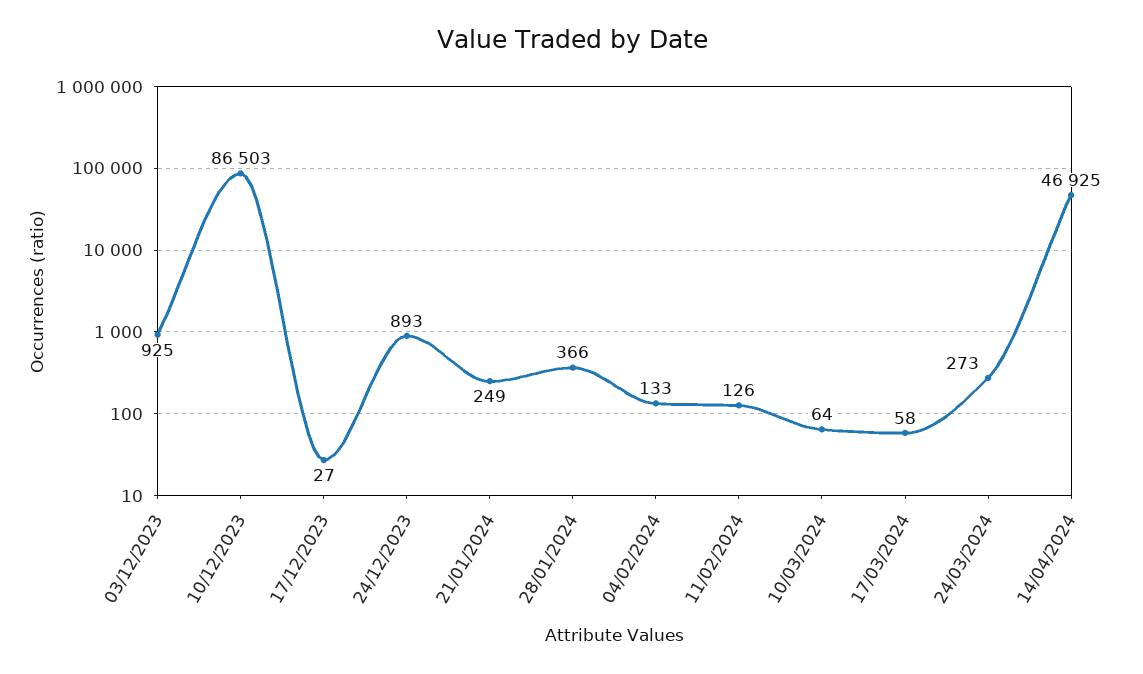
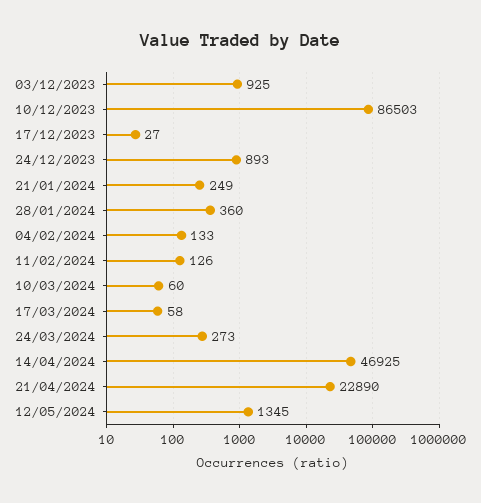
28/01/2024: 366 -> 360
10/03/2024: 64 -> 60
21/04/2024: none -> 22890
12/05/2024: none -> 1345

